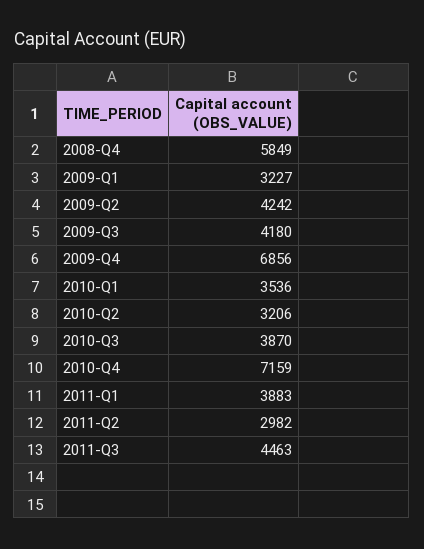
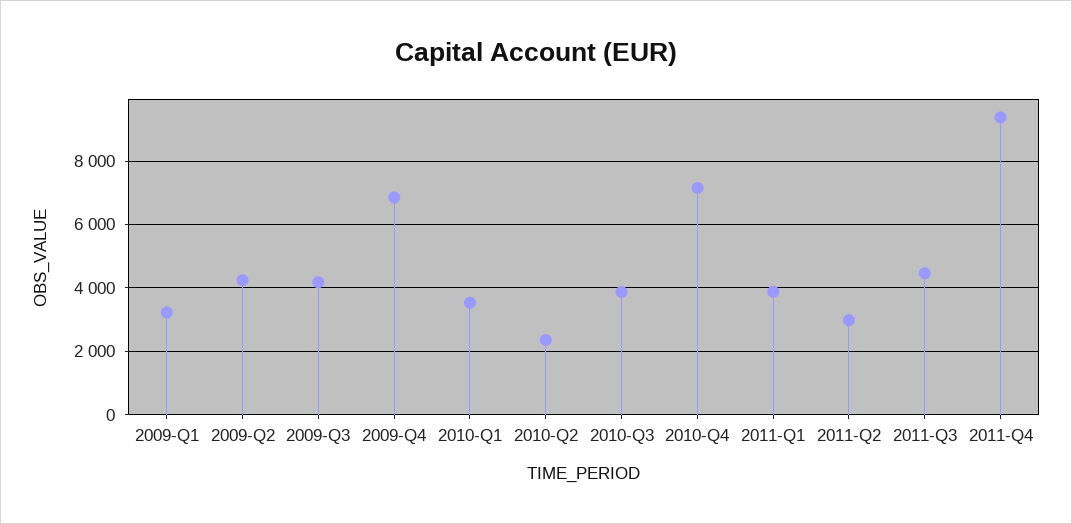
2008-Q4: 5849 -> none
2010-Q2: 3206 -> 2400
2011-Q4: none -> 9400

